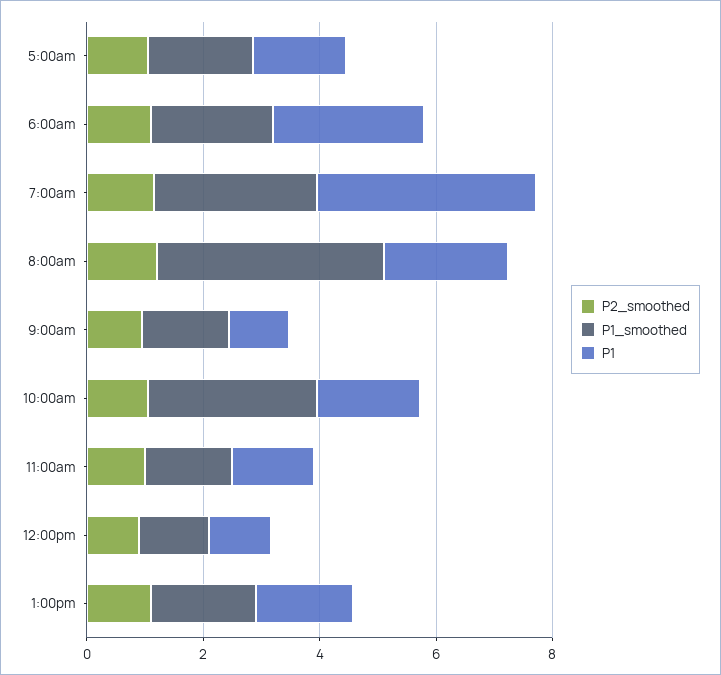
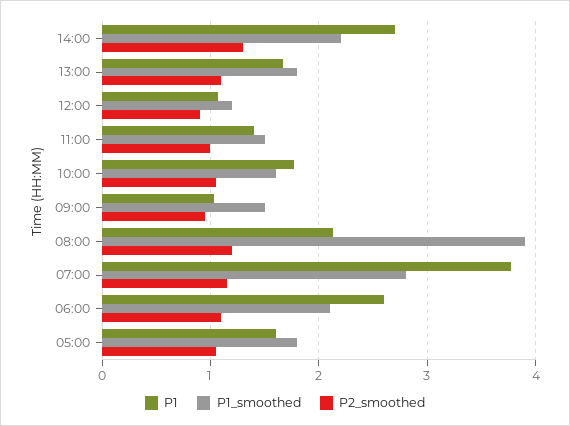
P1_smoothed, 10:00am: 3 -> 1.6
P1, 14:00: none -> 2.7
P1_smoothed, 14:00: none -> 2.2
P2_smoothed, 14:00: none -> 1.3

